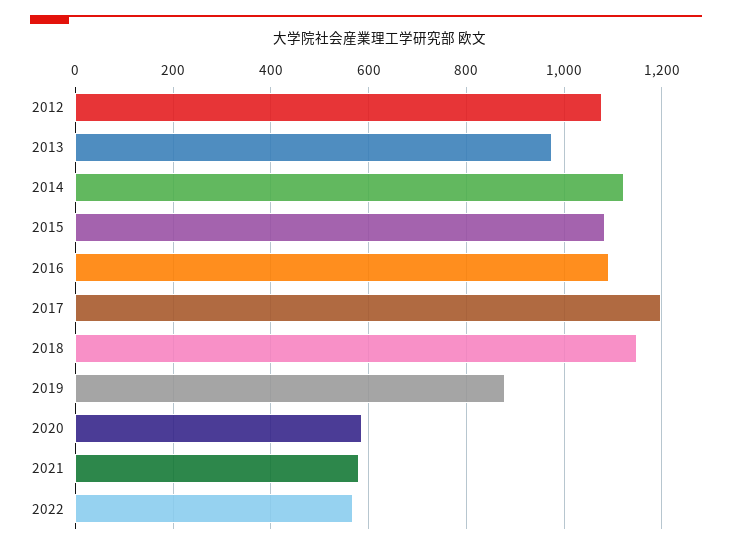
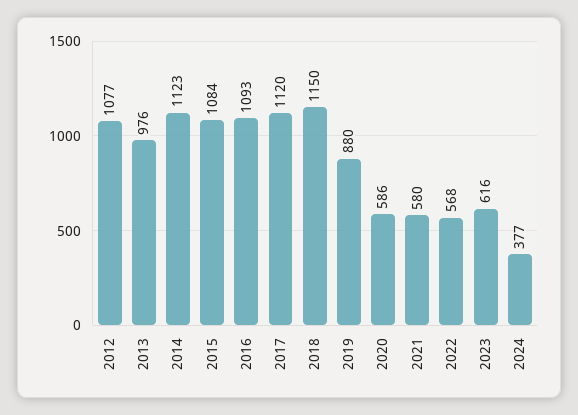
2017: 1200 -> 1120
2023: none -> 616
2024: none -> 377

